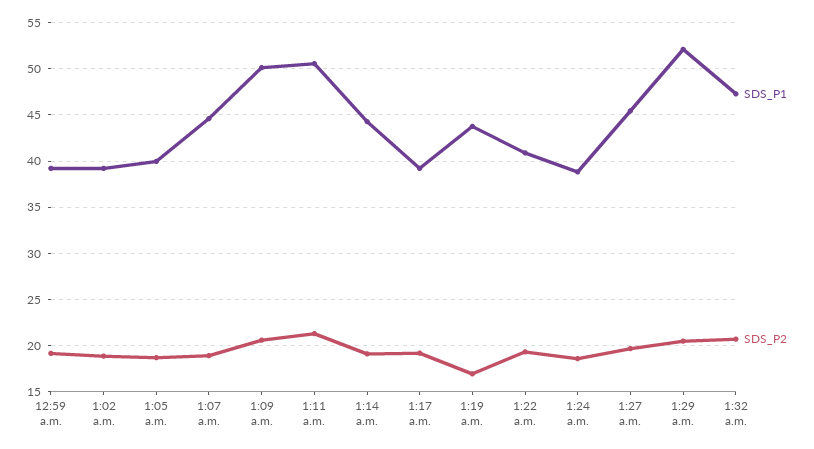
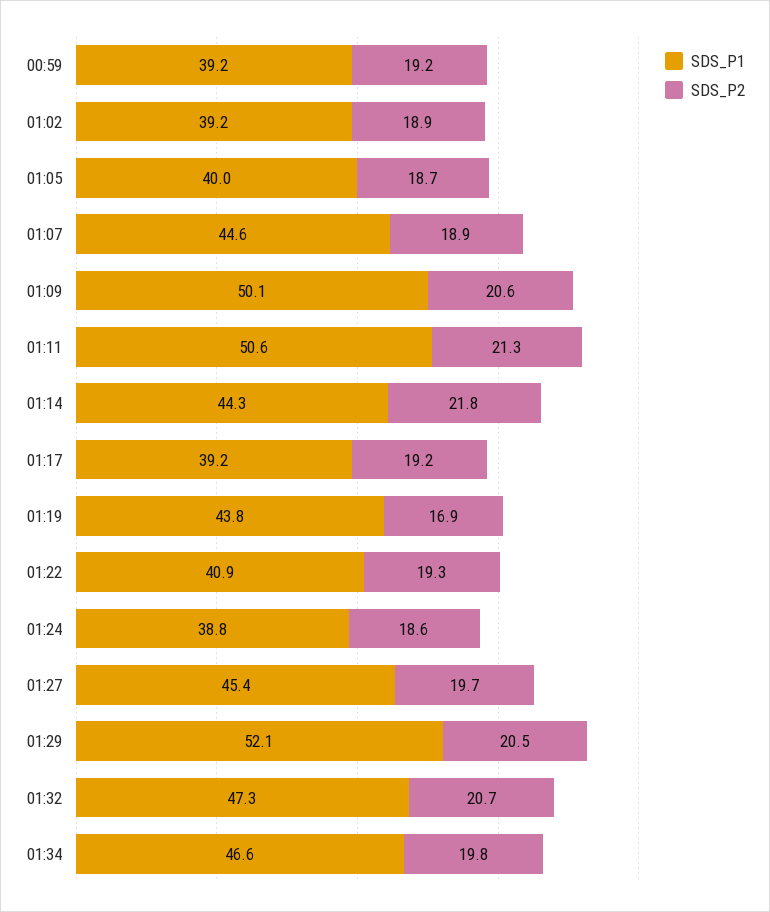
SDS_P2, 1:14 a.m.: 19 -> 21.8
SDS_P1, 01:34: none -> 46.6
SDS_P2, 01:34: none -> 19.8

